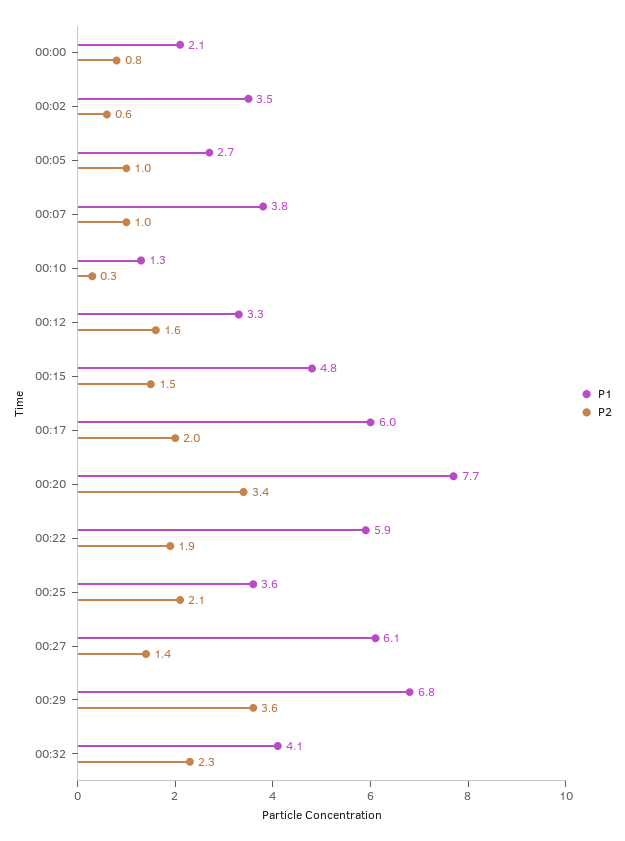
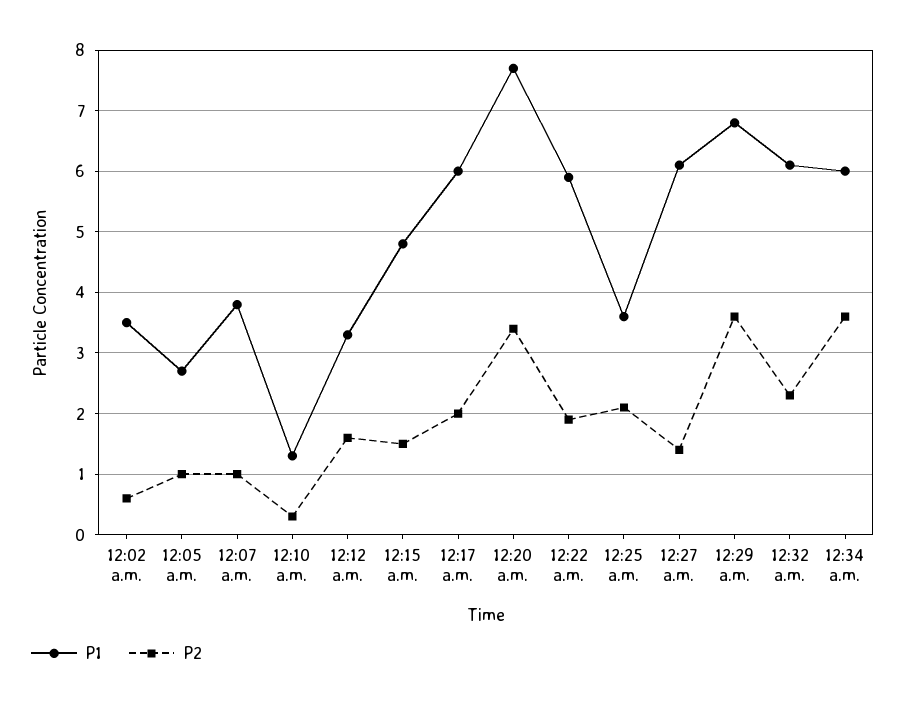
P1, 00:00: 2.1 -> none
P2, 00:00: 0.8 -> none
P1, 00:32: 4.1 -> 6.1
P1, 12:34 a.m.: none -> 6
P2, 12:34 a.m.: none -> 3.6

